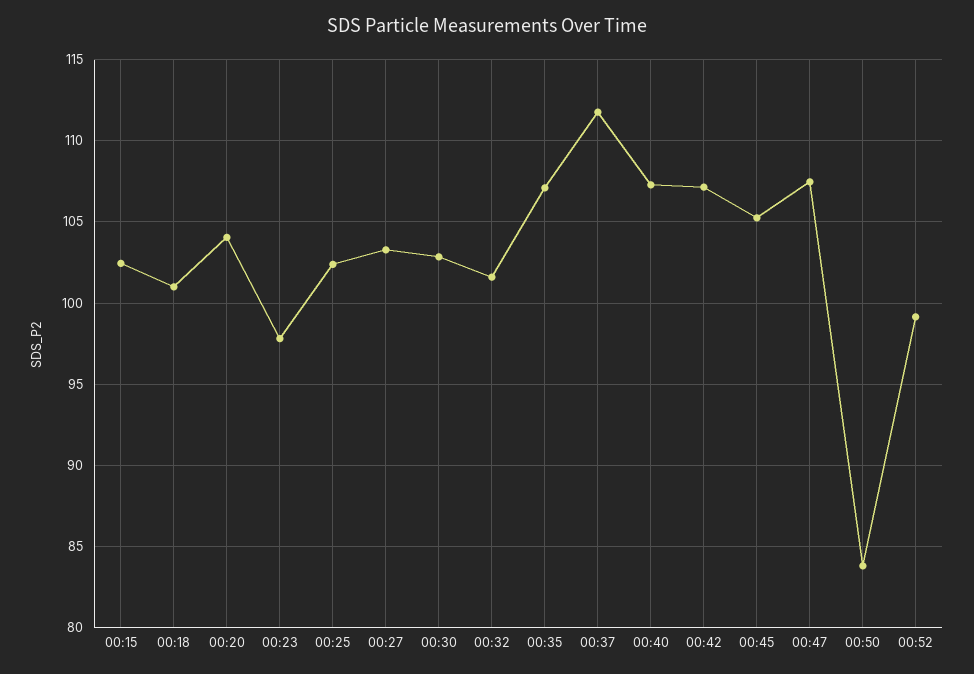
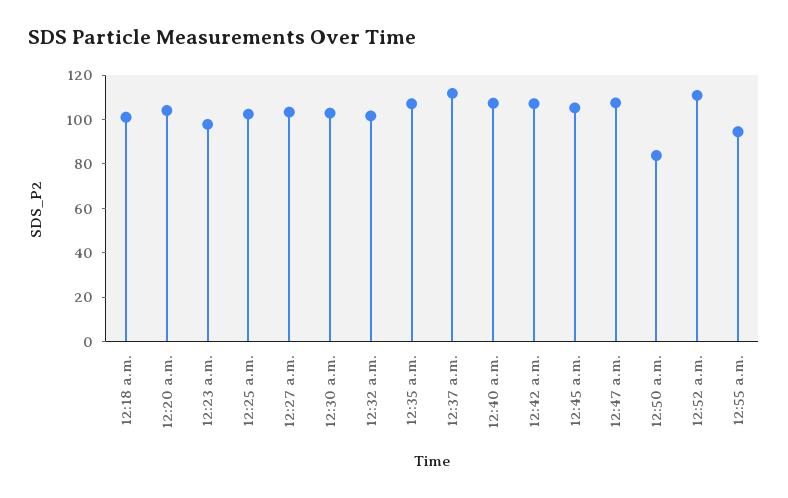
00:15: 102.5 -> none
00:52: 99 -> 110
12:55 a.m.: none -> 95

